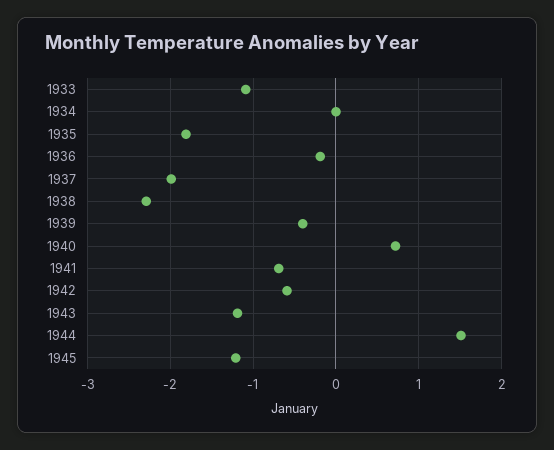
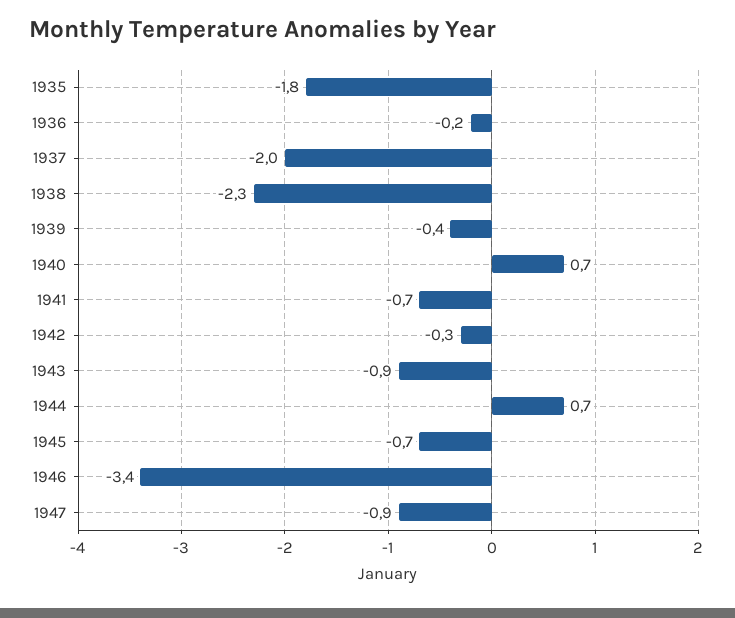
1933: -1.1 -> none
1934: 0 -> none
1942: -0.6 -> -0.3
1943: -1.2 -> -0.9
1944: 1.5 -> 0.7
1945: -1.2 -> -0.7
1946: none -> -3.4
1947: none -> -0.9

